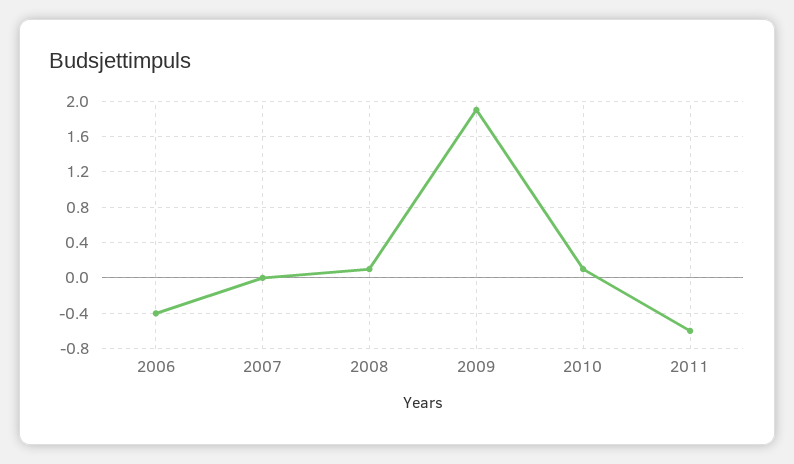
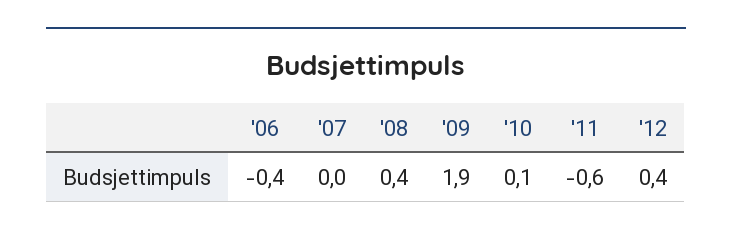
2008: 0.1 -> 0.4
'12: none -> 0.4

